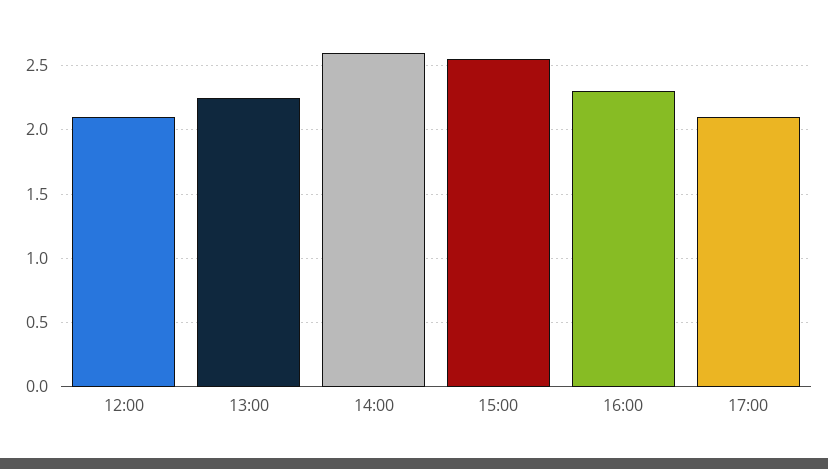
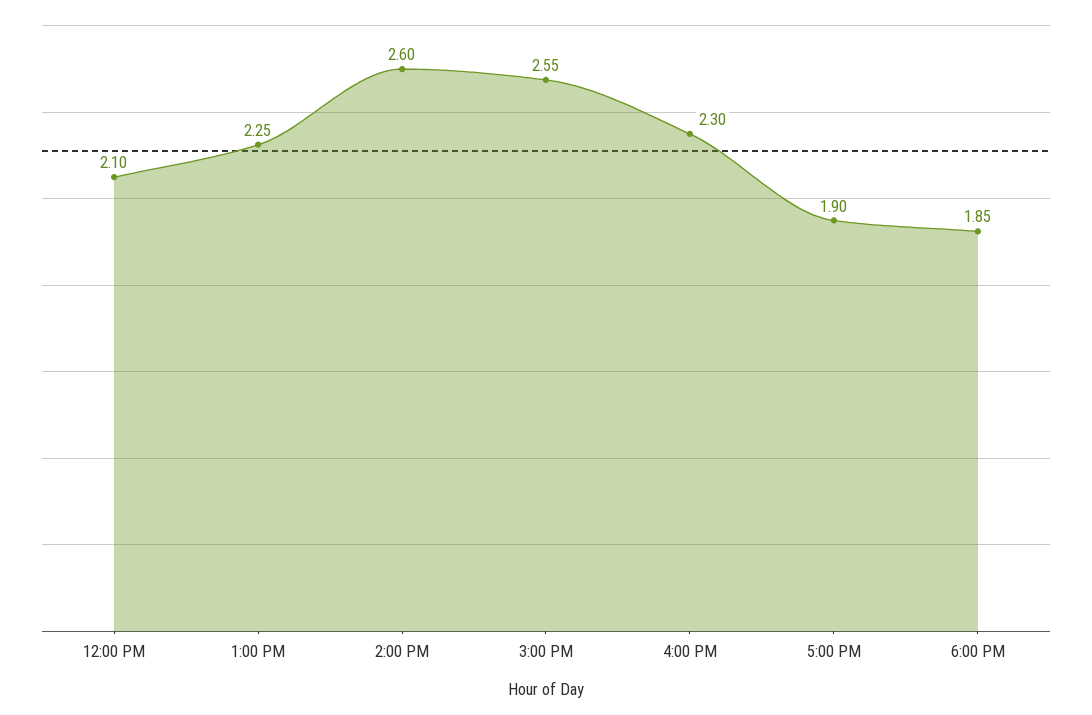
17:00: 2.1 -> 1.9
6:00 PM: none -> 1.85

